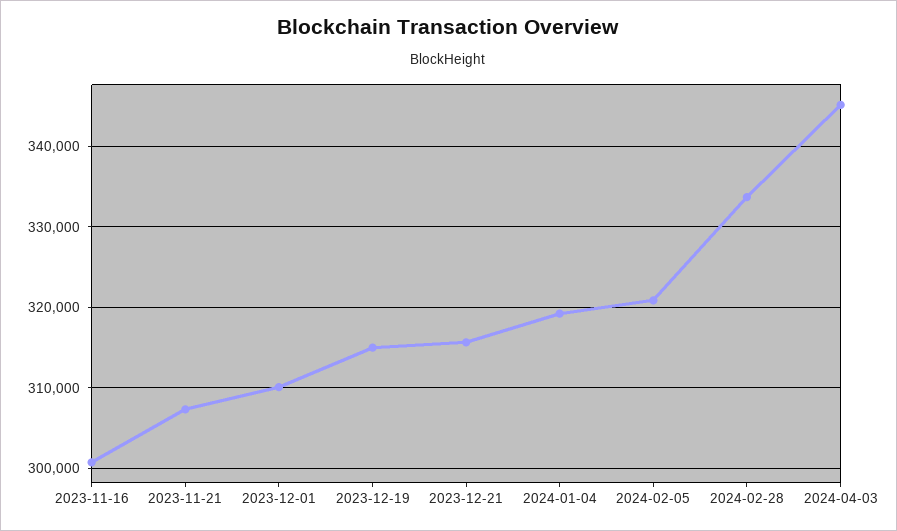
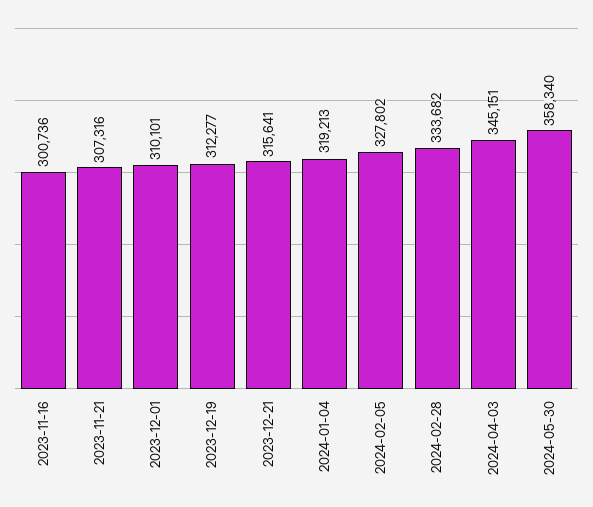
2023-12-19: 315000 -> 312277
2024-02-05: 321000 -> 327802
2024-05-30: none -> 358340

